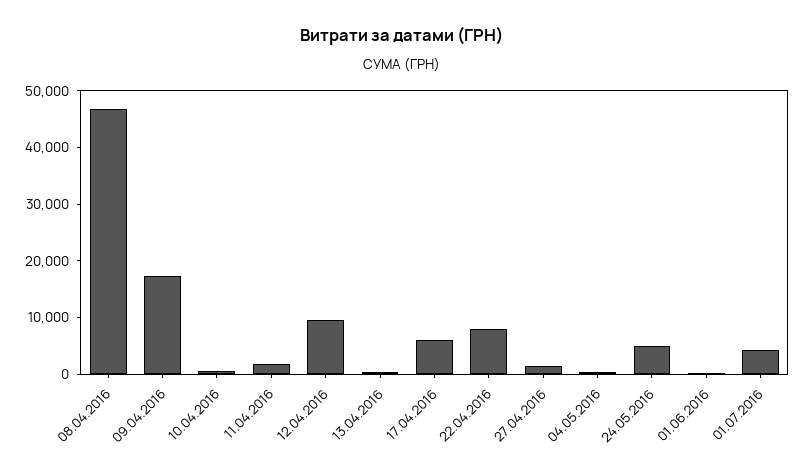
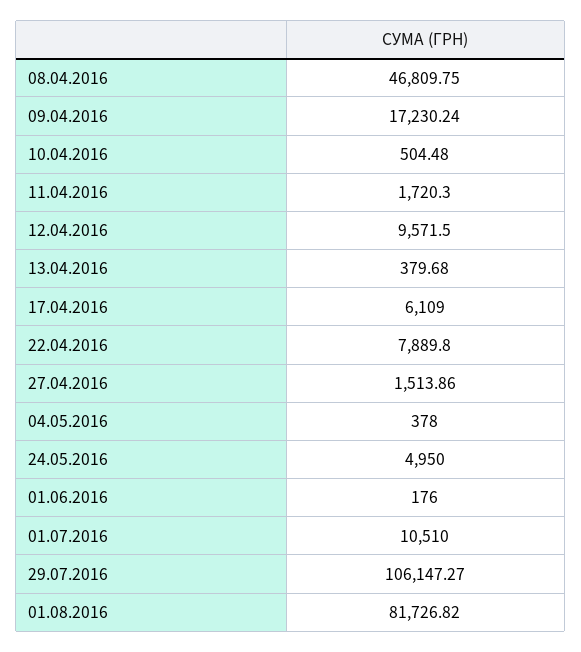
01.07.2016: 4000 -> 10510
29.07.2016: none -> 106147.27
01.08.2016: none -> 81726.82

